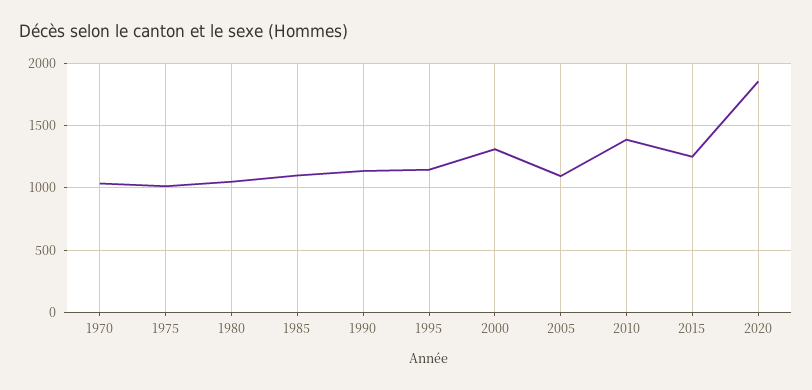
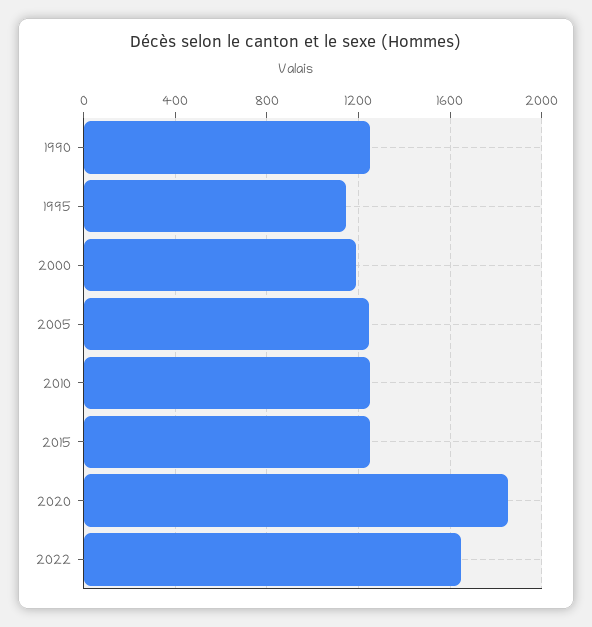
1970: 1050 -> none
1975: 1000 -> none
1980: 1050 -> none
1985: 1100 -> none
1990: 1150 -> 1250
2000: 1300 -> 1200
2005: 1100 -> 1250
2010: 1400 -> 1250
2022: none -> 1650

